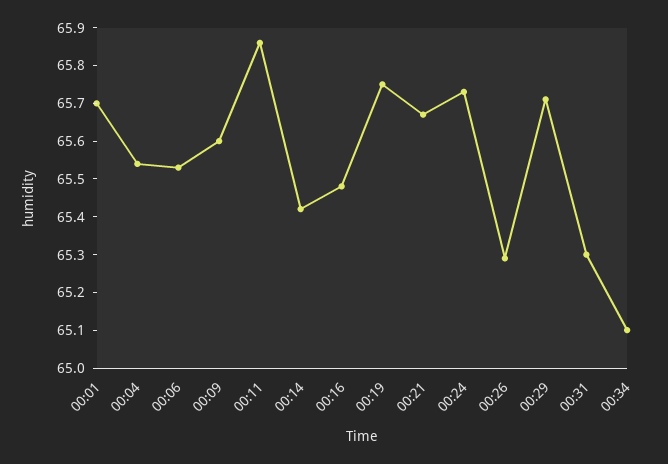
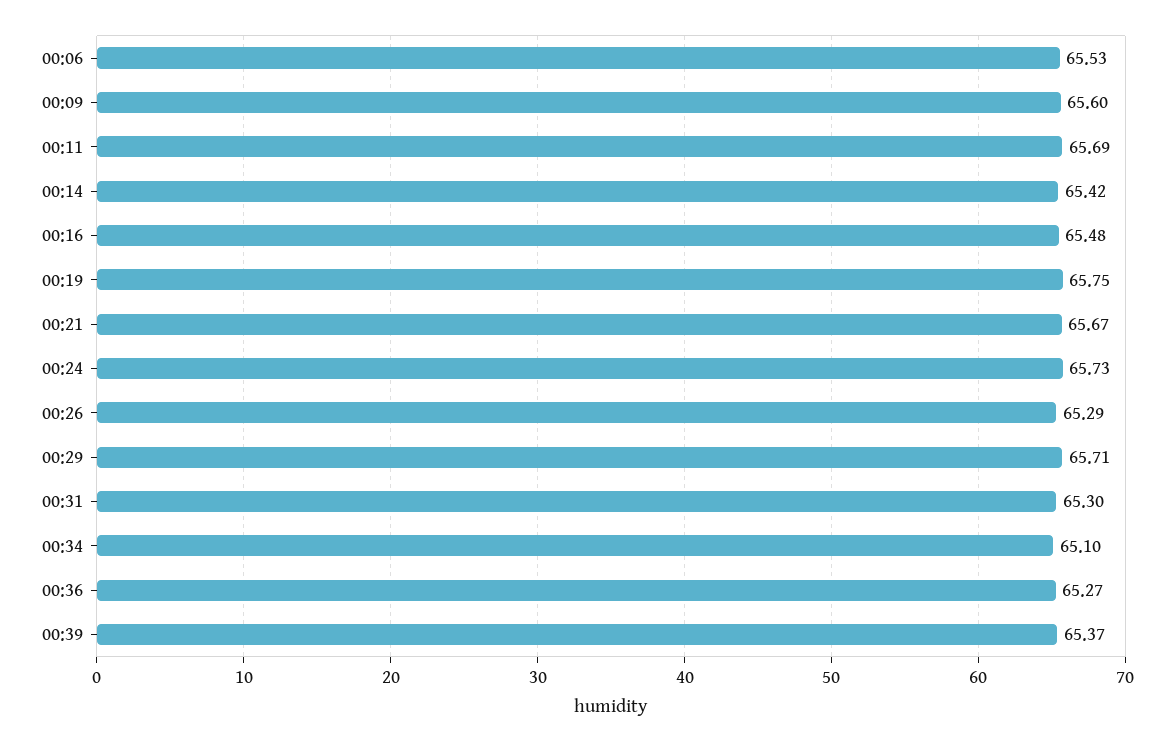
00:01: 65.7 -> none
00:04: 65.55 -> none
00:11: 65.85 -> 65.69
00:36: none -> 65.27
00:39: none -> 65.37

